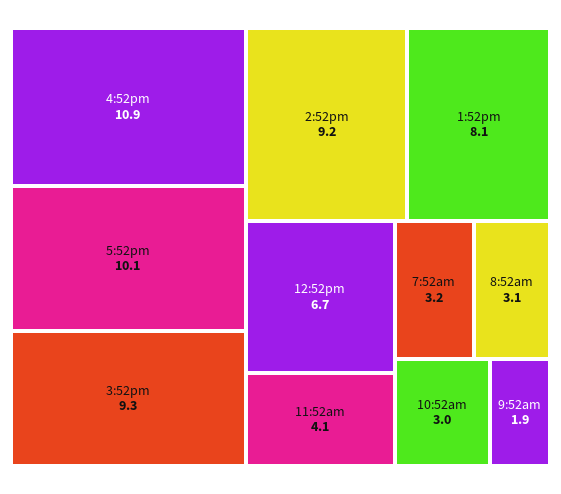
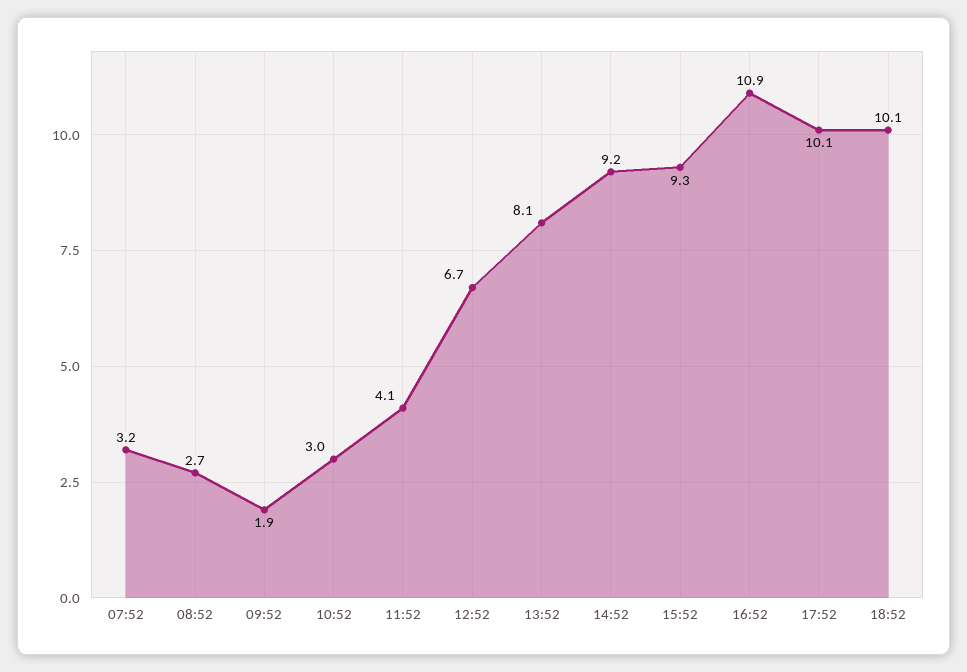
8:52am: 3.1 -> 2.7
18:52: none -> 10.1

